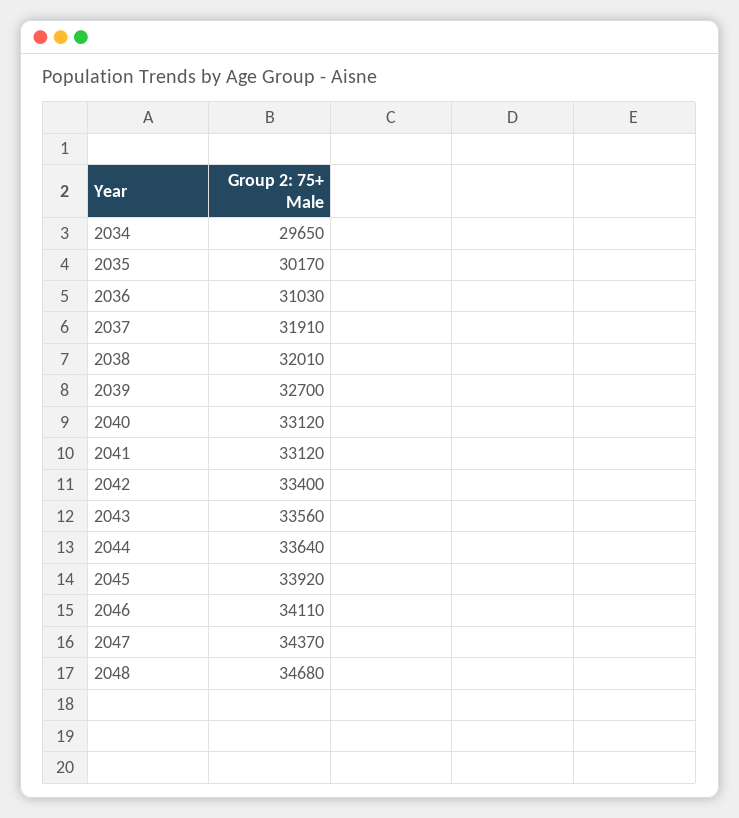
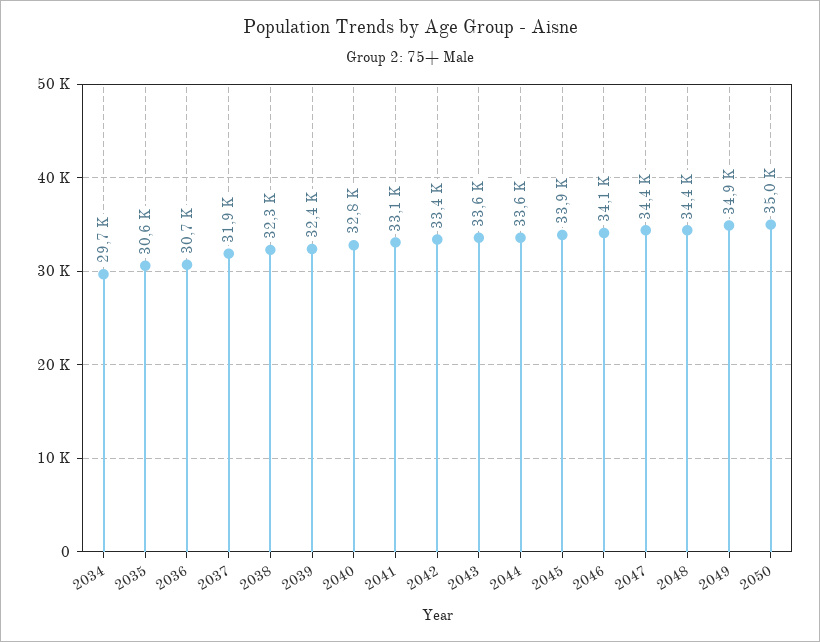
2035: 30170 -> 30600
2036: 31030 -> 30700
2038: 32010 -> 32300
2039: 32700 -> 32400
2040: 33120 -> 32800
2048: 34680 -> 34400
2049: none -> 34900
2050: none -> 35000

